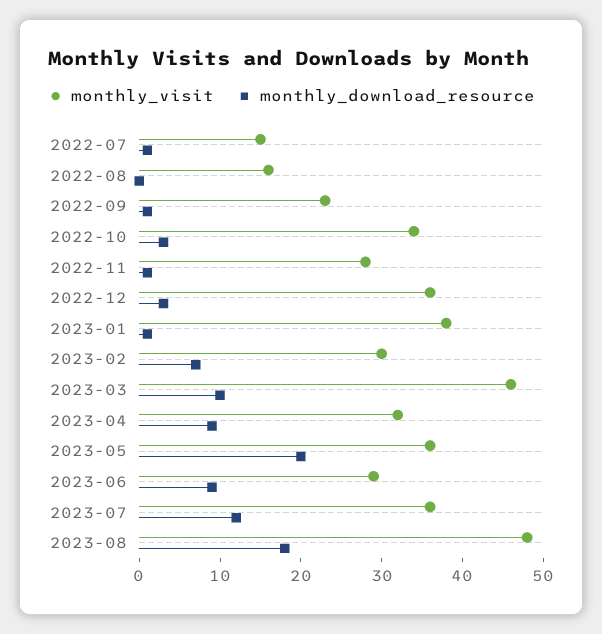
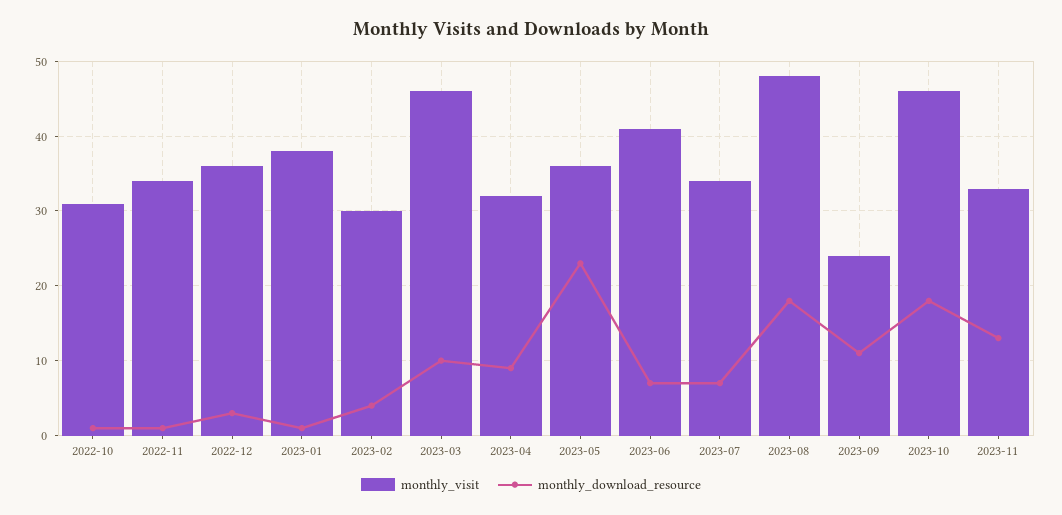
monthly_visit, 2022-07: 15 -> none
monthly_download_resource, 2022-07: 1 -> none
monthly_visit, 2022-08: 16 -> none
monthly_download_resource, 2022-08: 0 -> none
monthly_visit, 2022-09: 23 -> none
monthly_download_resource, 2022-09: 1 -> none
monthly_visit, 2022-10: 34 -> 31
monthly_download_resource, 2022-10: 3 -> 1
monthly_visit, 2022-11: 28 -> 34
monthly_download_resource, 2023-02: 7 -> 4
monthly_download_resource, 2023-05: 20 -> 23
monthly_visit, 2023-06: 29 -> 41
monthly_download_resource, 2023-06: 9 -> 7
monthly_visit, 2023-07: 36 -> 34
monthly_download_resource, 2023-07: 12 -> 7
monthly_visit, 2023-09: none -> 24
monthly_download_resource, 2023-09: none -> 11
monthly_visit, 2023-10: none -> 46
monthly_download_resource, 2023-10: none -> 18
monthly_visit, 2023-11: none -> 33
monthly_download_resource, 2023-11: none -> 13

